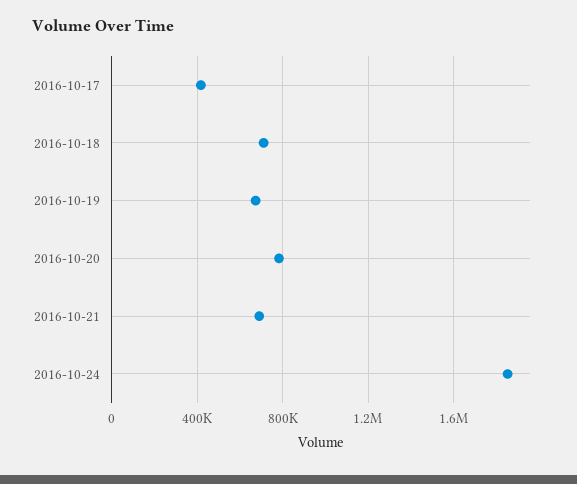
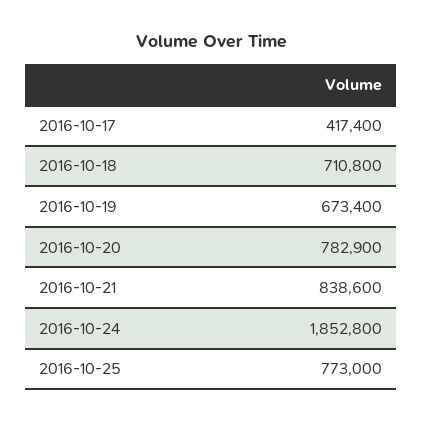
2016-10-21: 700000 -> 838600
2016-10-25: none -> 773000

